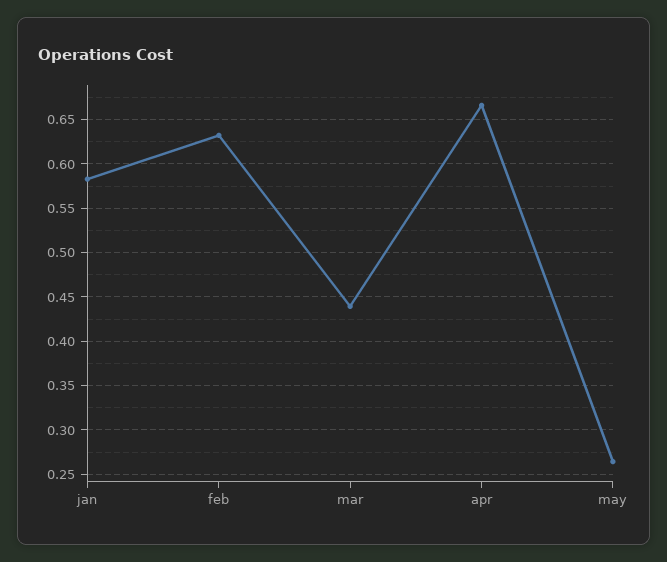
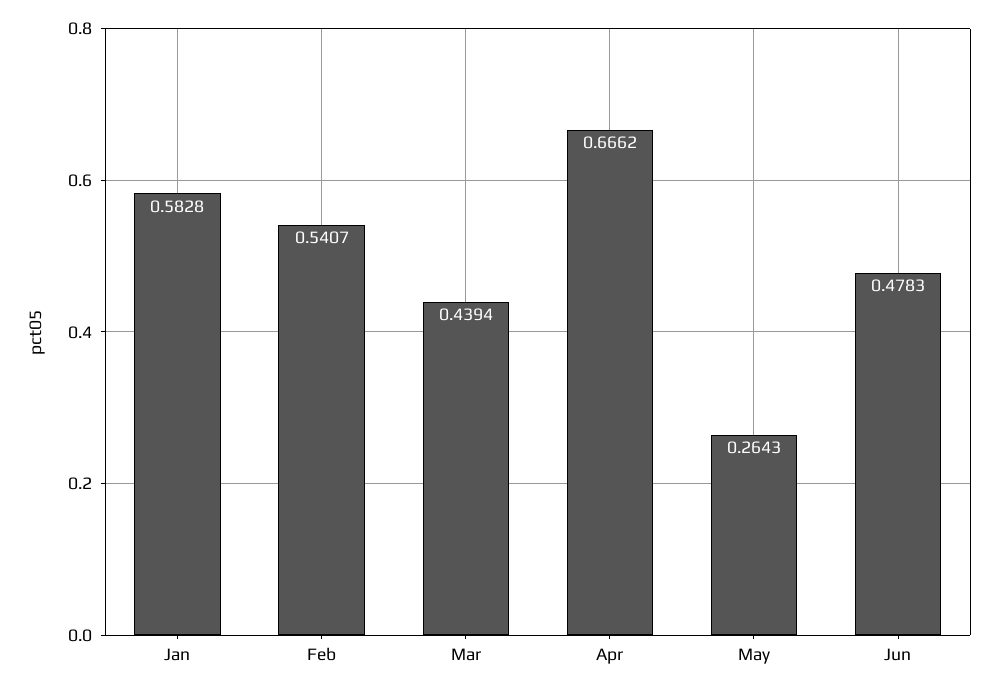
feb: 0.63 -> 0.5407
Jun: none -> 0.4783

